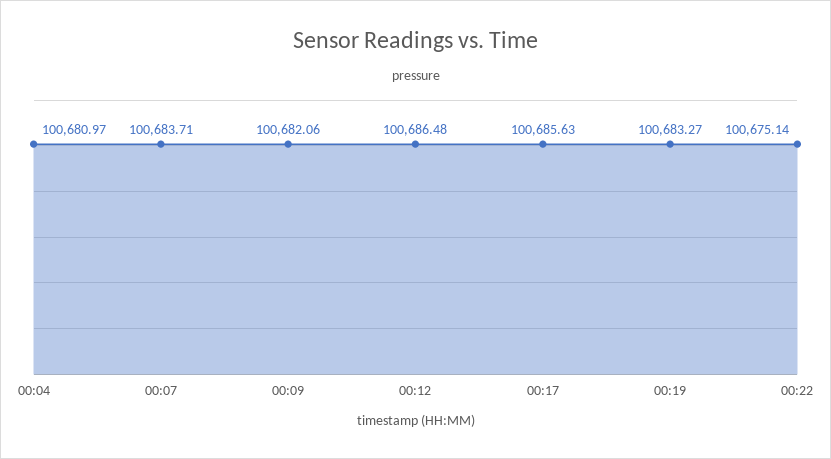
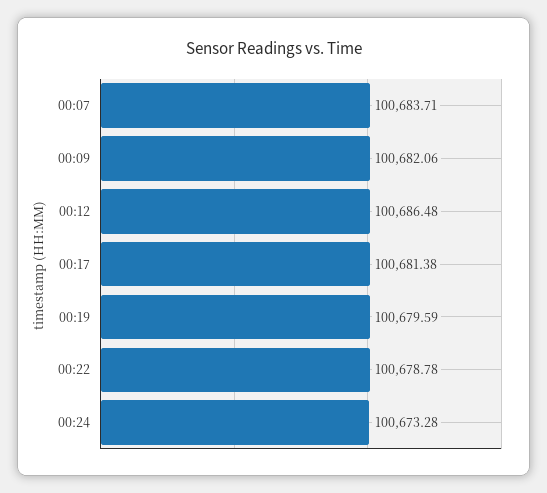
00:04: 100680.97 -> none
00:17: 100685.63 -> 100681.38
00:19: 100683.27 -> 100679.59
00:22: 100675.14 -> 100678.78
00:24: none -> 100673.28

